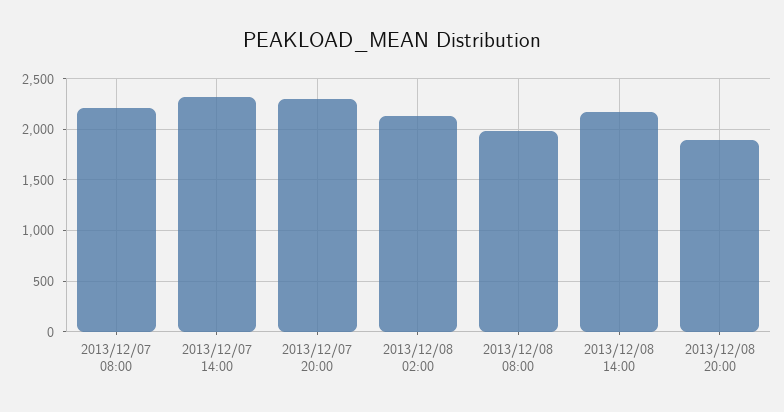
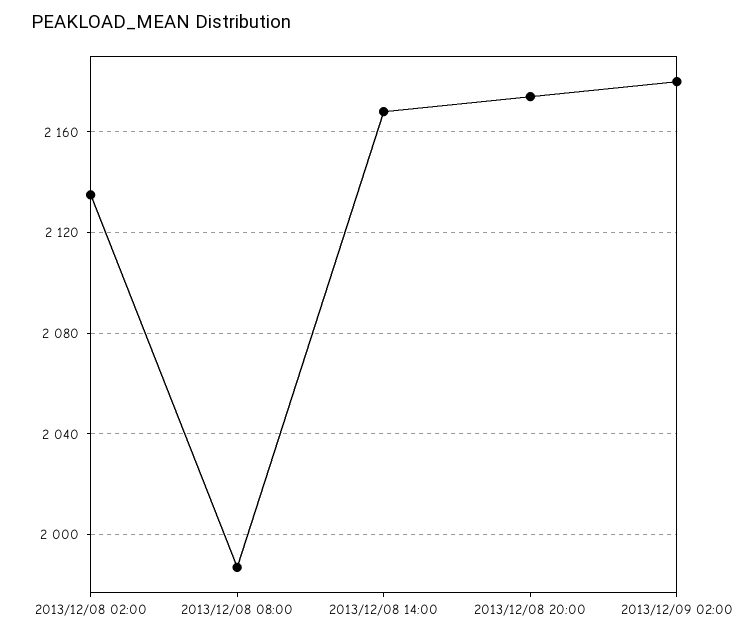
2013/12/07 08:00: 2200 -> none
2013/12/07 14:00: 2300 -> none
2013/12/07 20:00: 2300 -> none
2013/12/08 20:00: 1900 -> 2175
2013/12/09 02:00: none -> 2180

